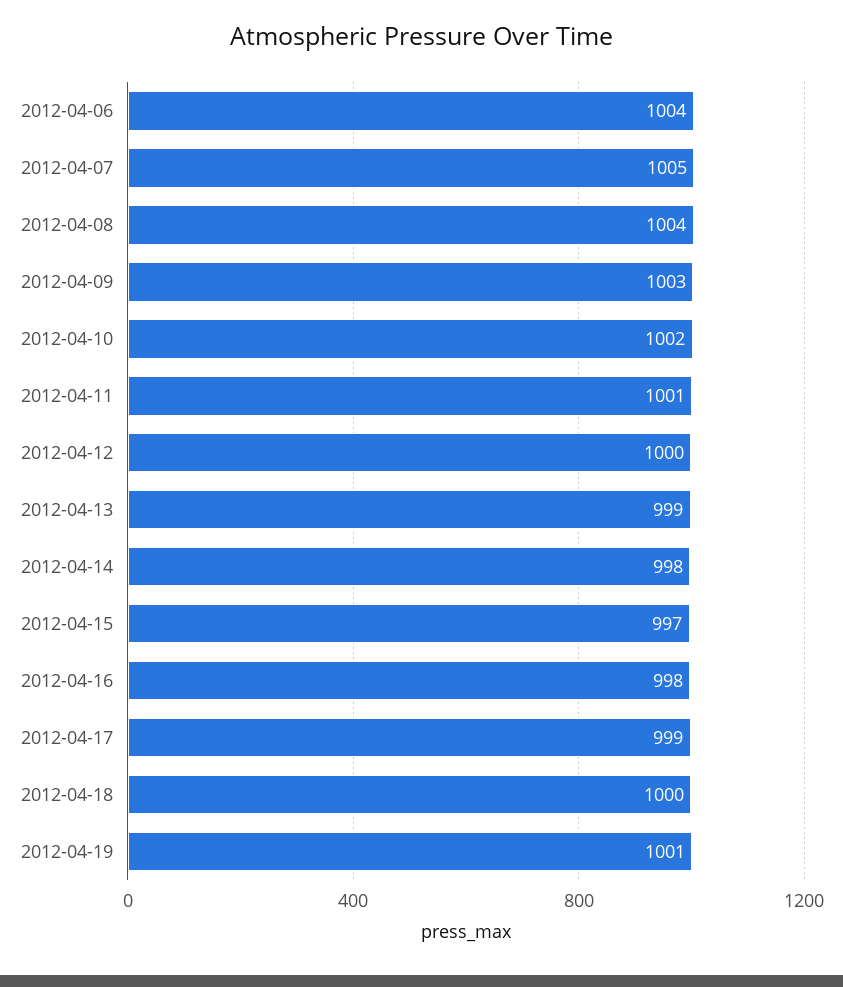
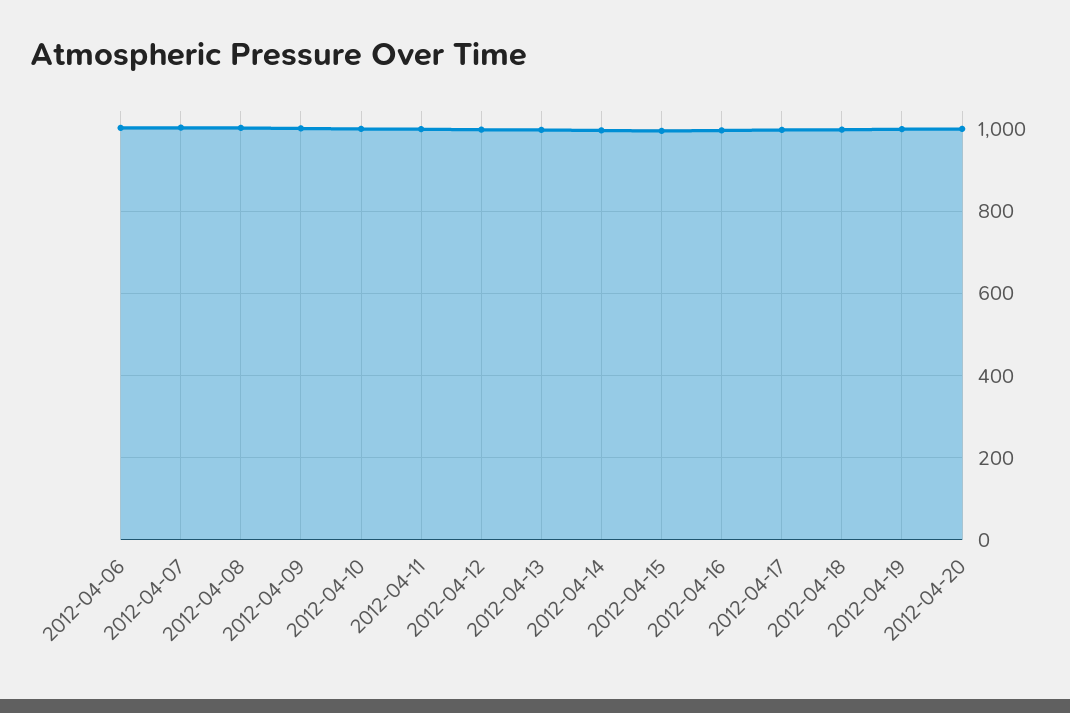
2012-04-20: none -> 1000

